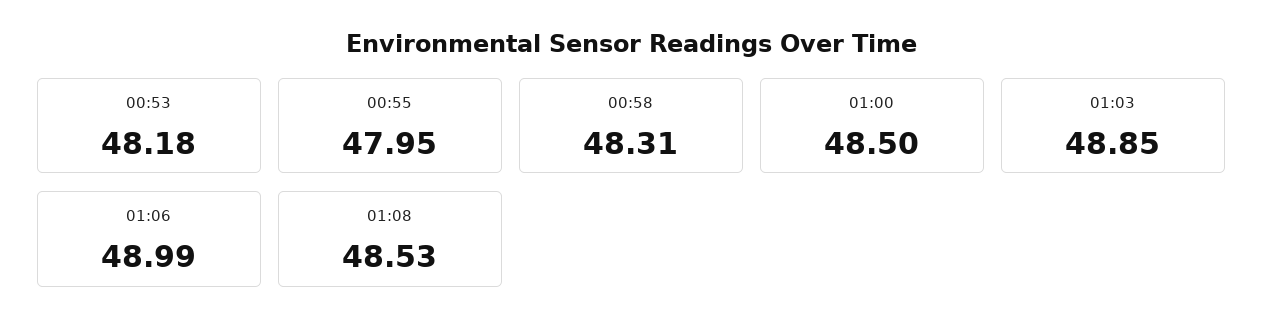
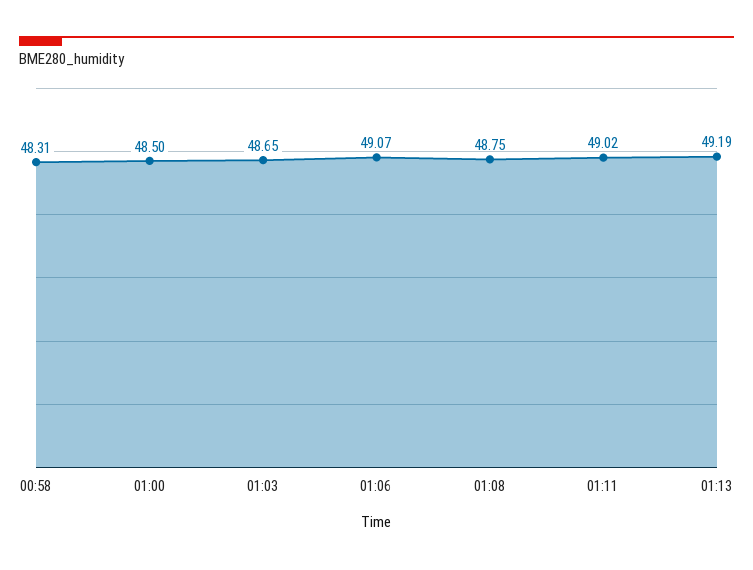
00:53: 48.18 -> none
00:55: 47.95 -> none
01:03: 48.85 -> 48.65
01:06: 48.99 -> 49.07
01:08: 48.53 -> 48.75
01:11: none -> 49.02
01:13: none -> 49.19

